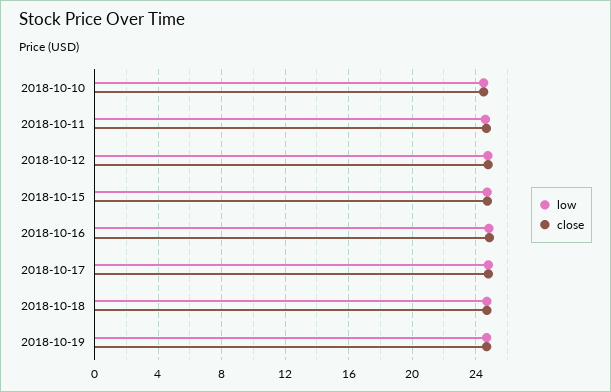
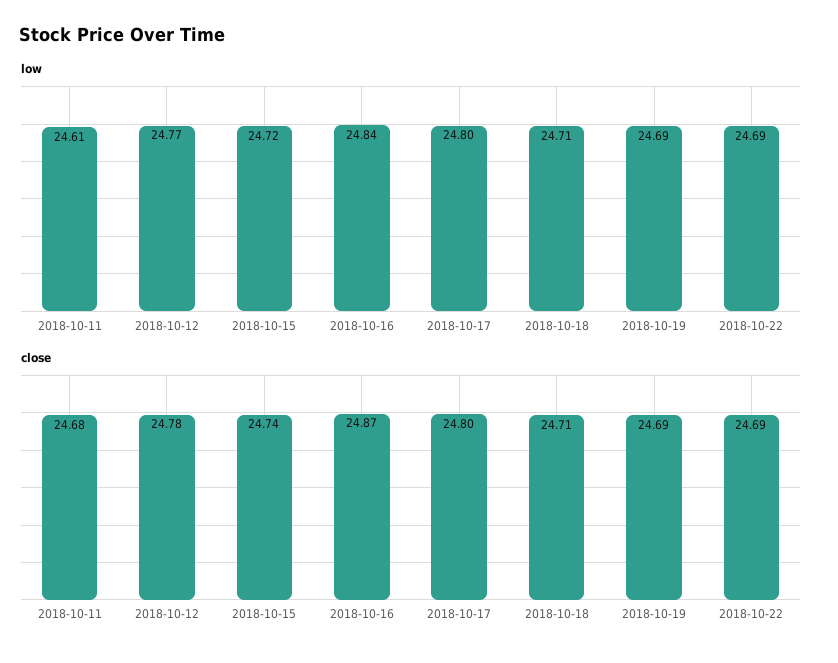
low, 2018-10-10: 24.5 -> none
close, 2018-10-10: 24.5 -> none
low, 2018-10-22: none -> 24.69
close, 2018-10-22: none -> 24.69

